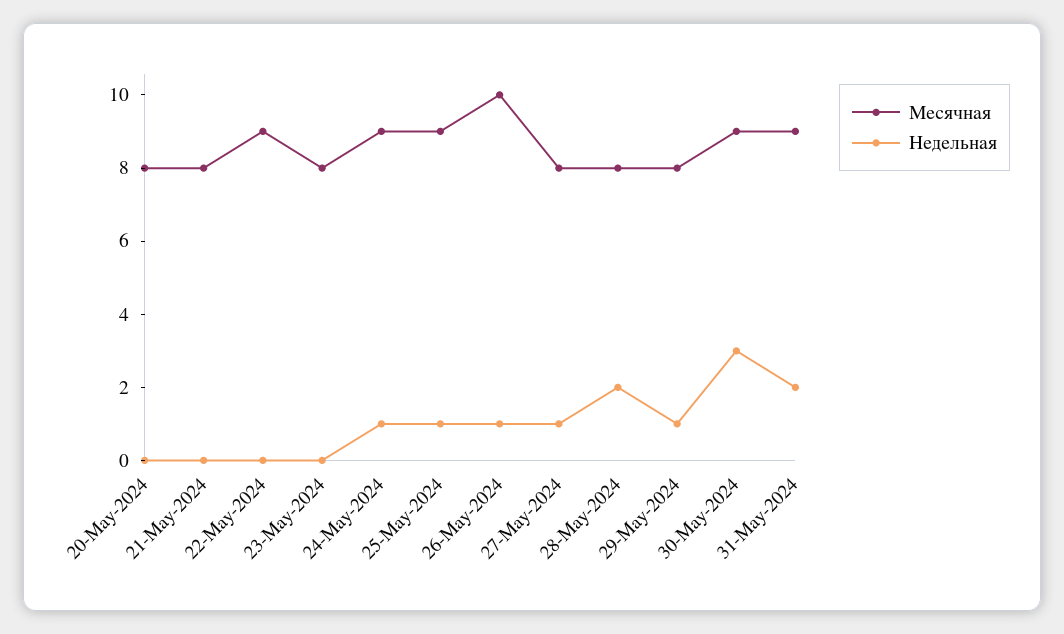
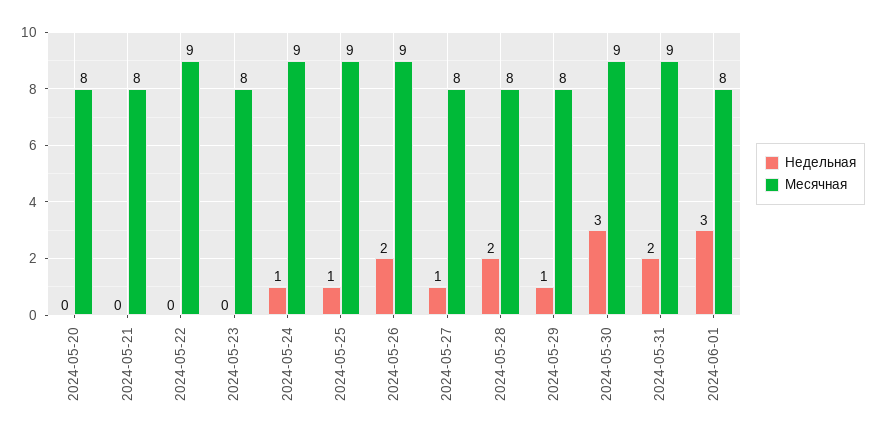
Месячная, 26-May-2024: 10 -> 9
Недельная, 26-May-2024: 1 -> 2
Недельная, 2024-06-01: none -> 3
Месячная, 2024-06-01: none -> 8

